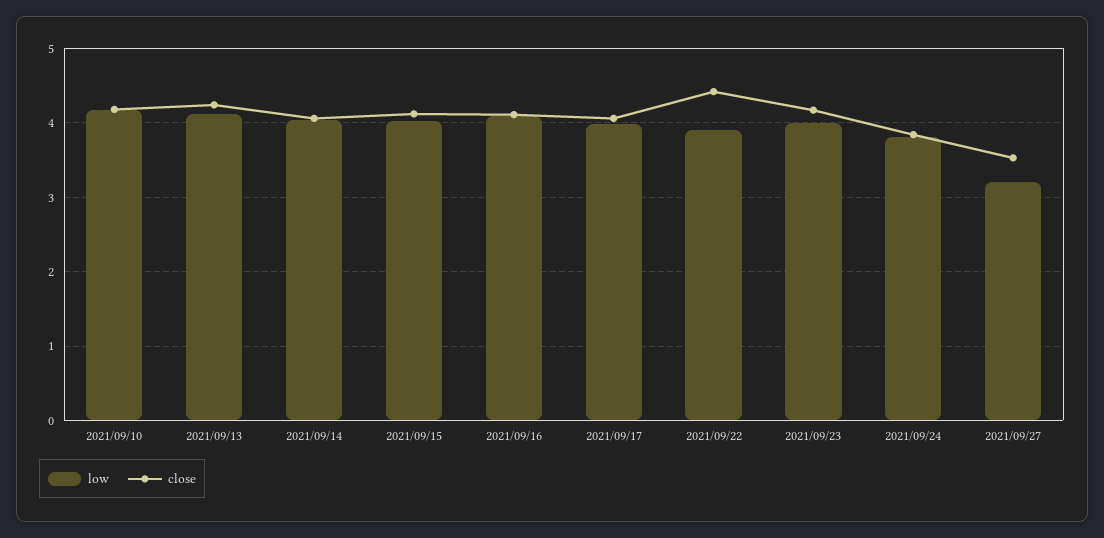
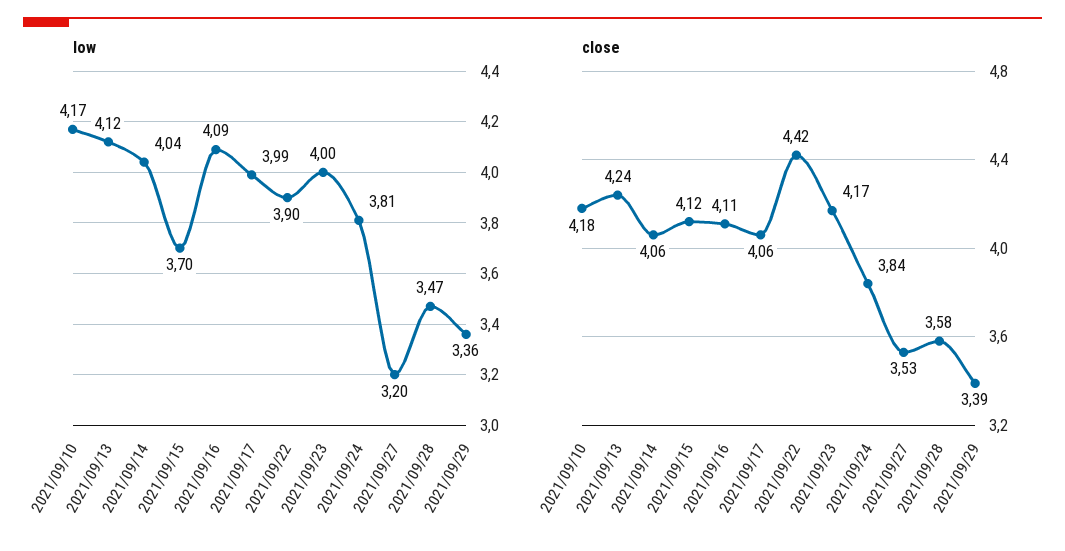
low, 2021/09/15: 4 -> 3.7
low, 2021/09/28: none -> 3.47
low, 2021/09/29: none -> 3.36
close, 2021/09/28: none -> 3.58
close, 2021/09/29: none -> 3.39

